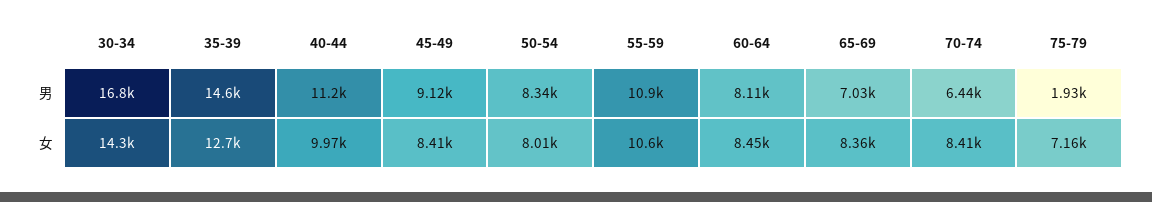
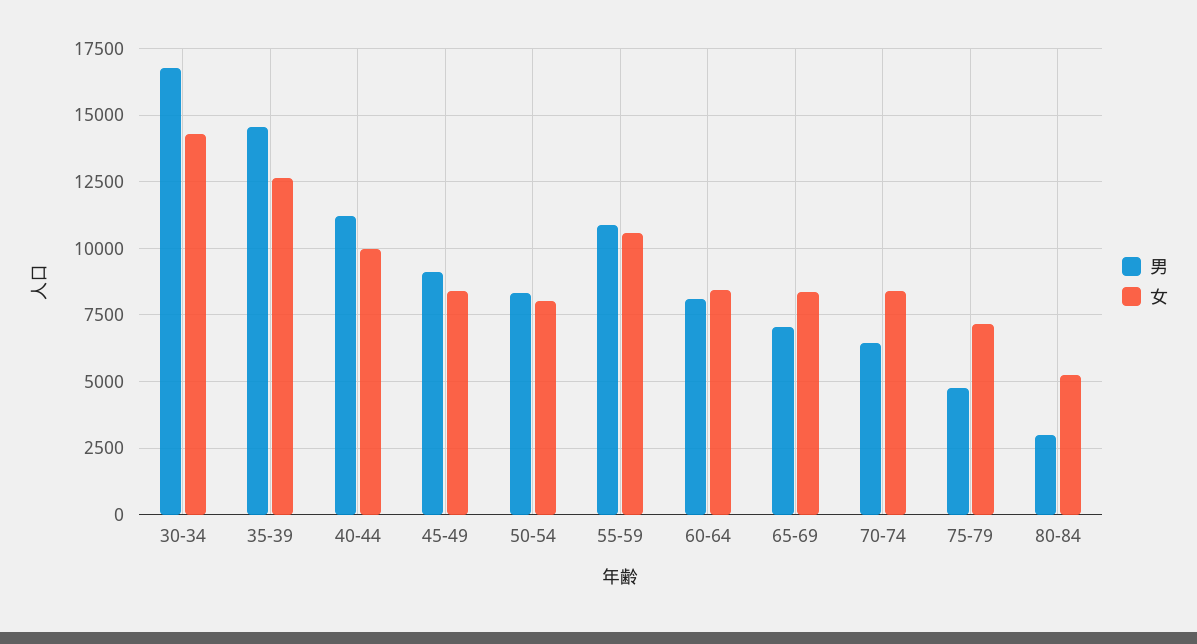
男, 75-79: 1930 -> 4750
男, 80-84: none -> 3000
女, 80-84: none -> 5250

